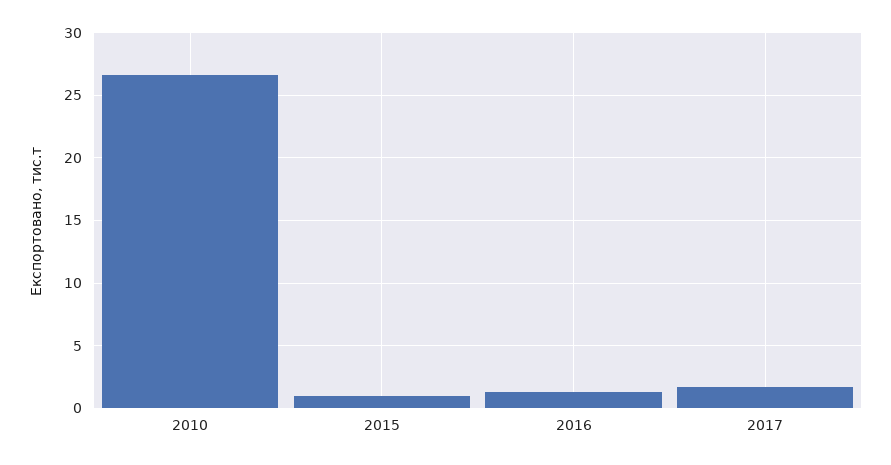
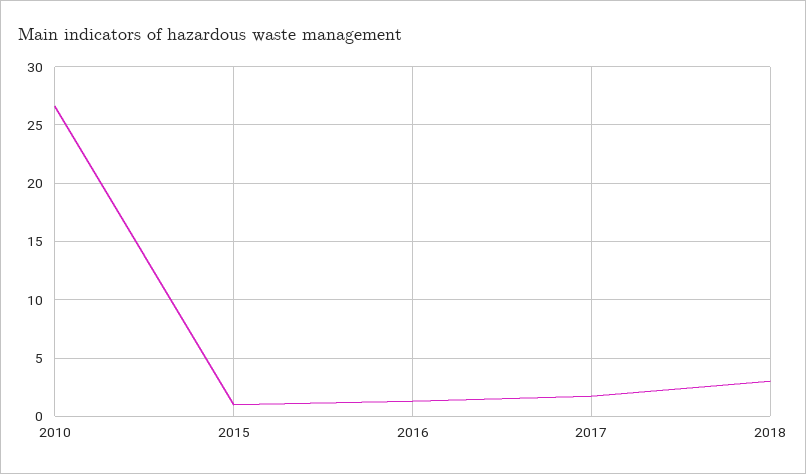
2018: none -> 3

